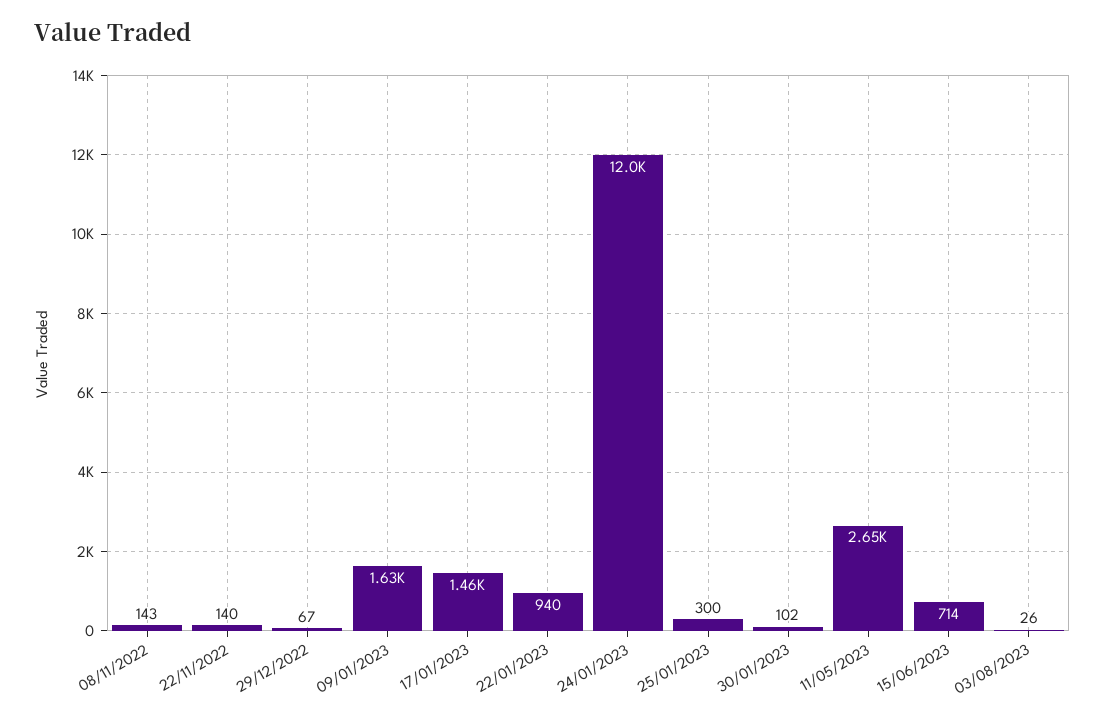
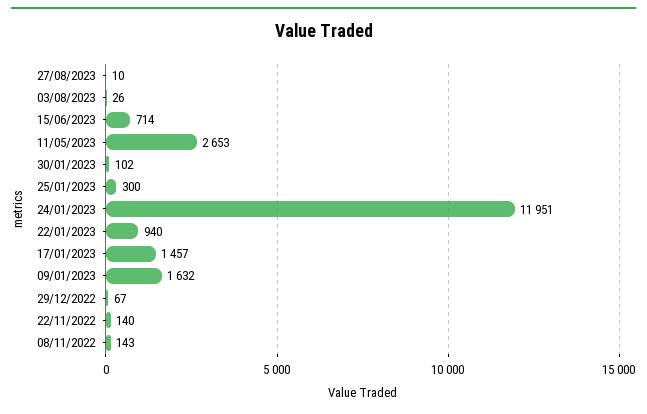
27/08/2023: none -> 10

